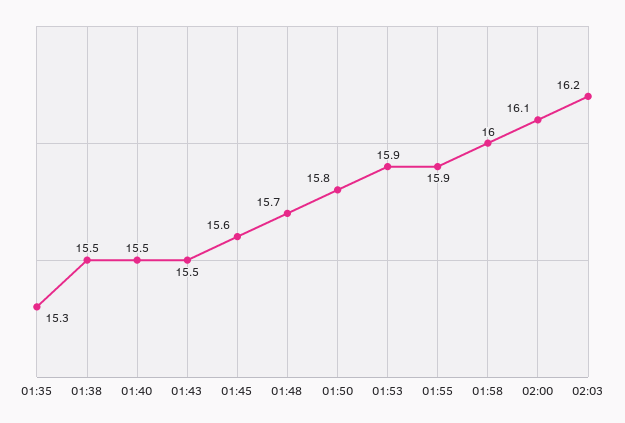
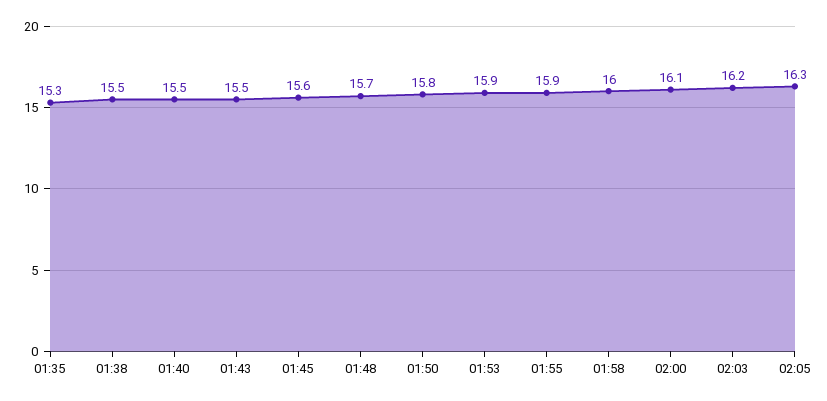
02:05: none -> 16.3

